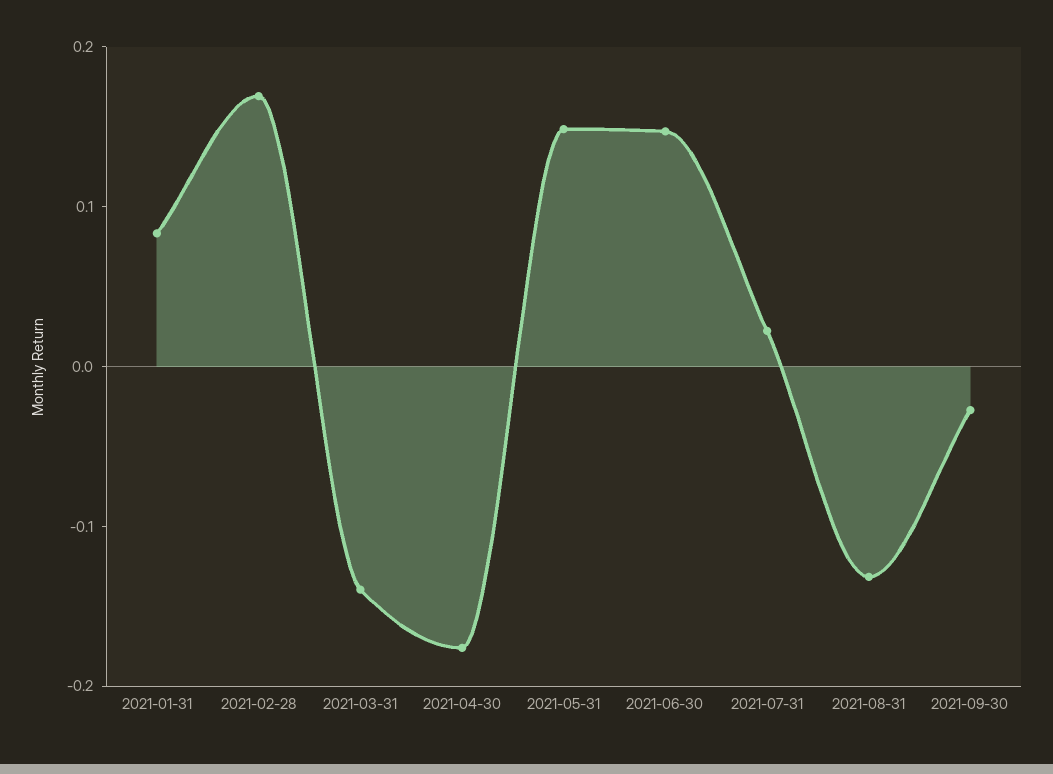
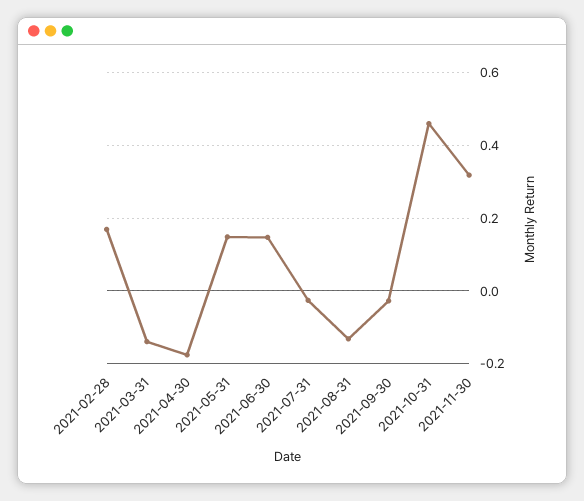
2021-01-31: 0.08 -> none
2021-07-31: 0.02 -> -0.02
2021-10-31: none -> 0.46
2021-11-30: none -> 0.32

